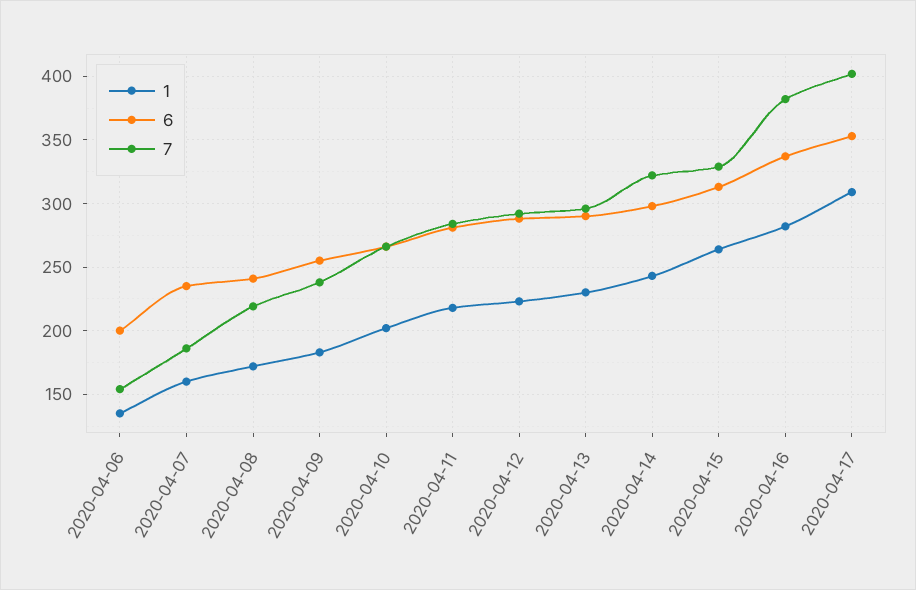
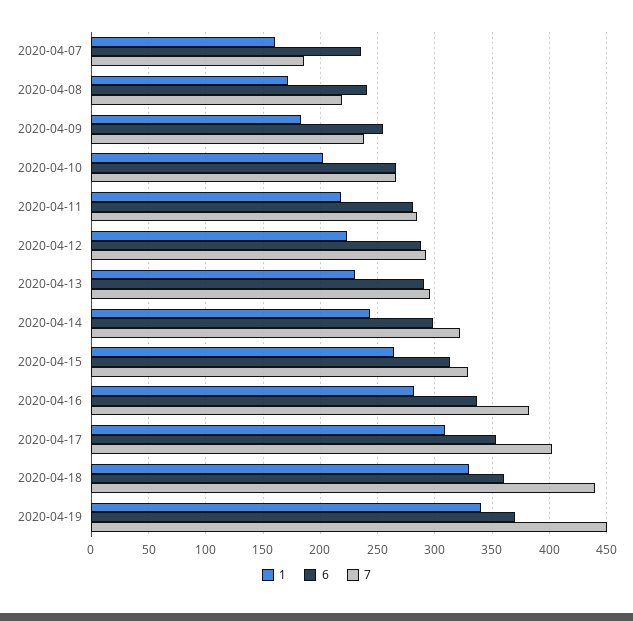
1, 2020-04-06: 135 -> none
6, 2020-04-06: 200 -> none
7, 2020-04-06: 155 -> none
1, 2020-04-18: none -> 330
6, 2020-04-18: none -> 360
7, 2020-04-18: none -> 440
1, 2020-04-19: none -> 340
6, 2020-04-19: none -> 370
7, 2020-04-19: none -> 450

